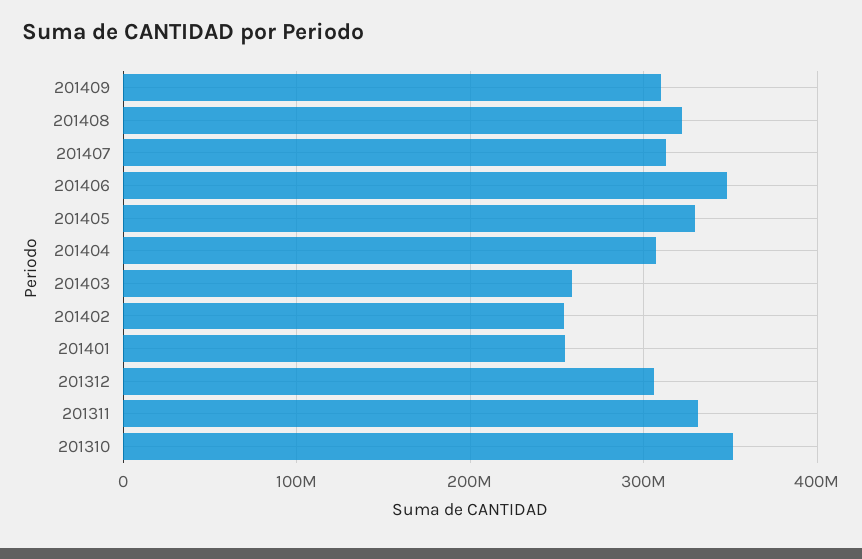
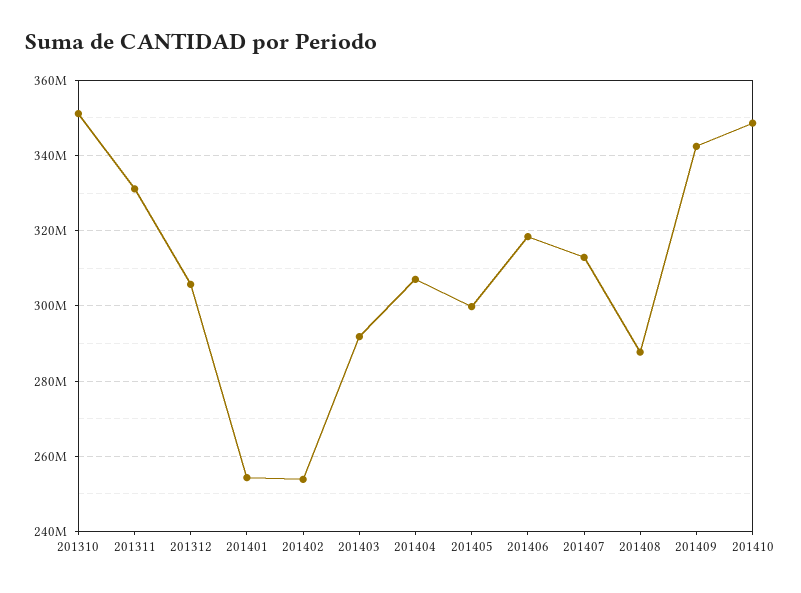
201409: 310000000 -> 342000000
201408: 320000000 -> 288000000
201406: 350000000 -> 318000000
201405: 330000000 -> 300000000
201403: 260000000 -> 292000000
201410: none -> 348000000

